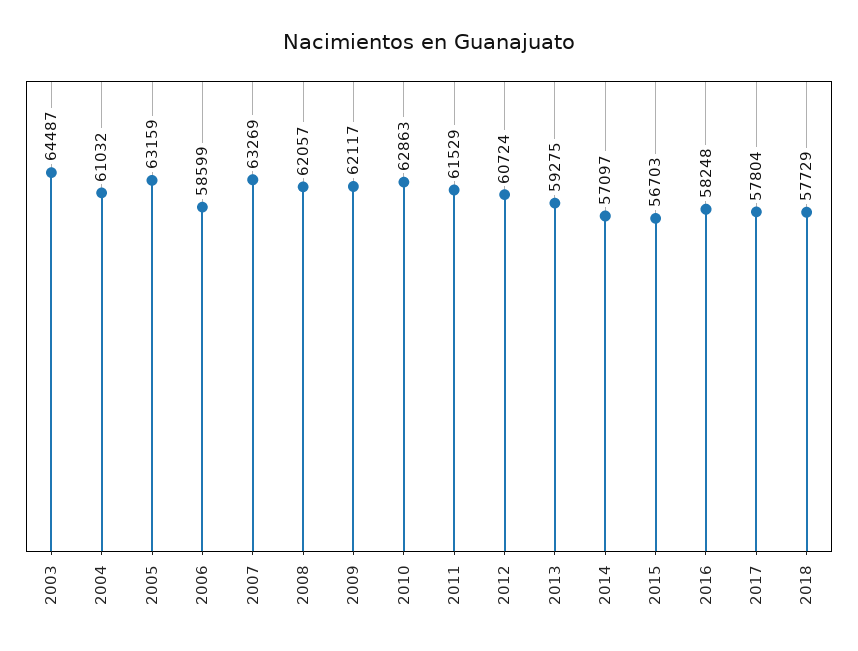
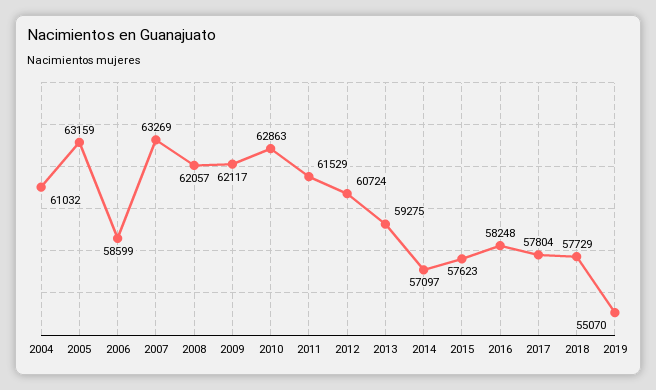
2003: 64487 -> none
2015: 56703 -> 57623
2019: none -> 55070

